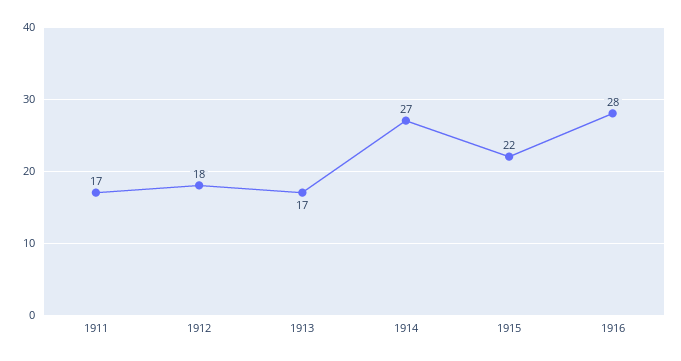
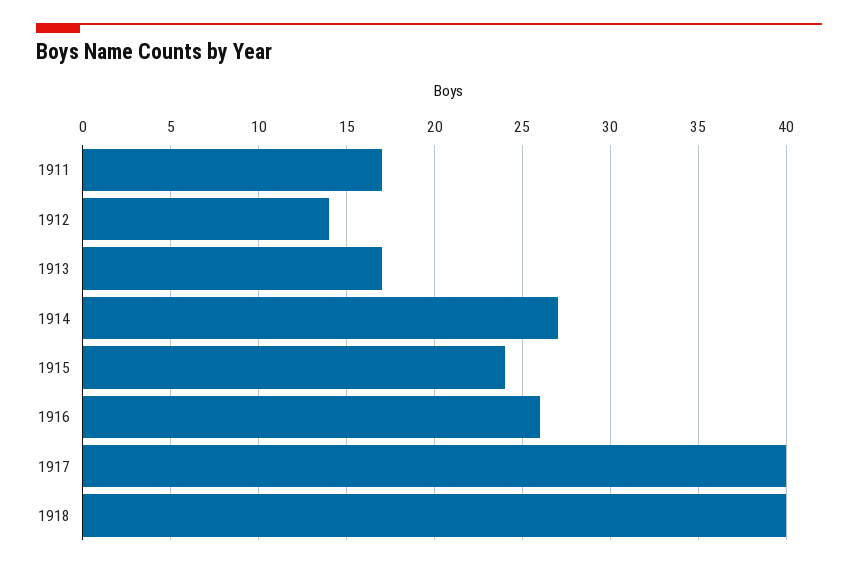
1912: 18 -> 14
1915: 22 -> 24
1916: 28 -> 26
1917: none -> 40
1918: none -> 40

